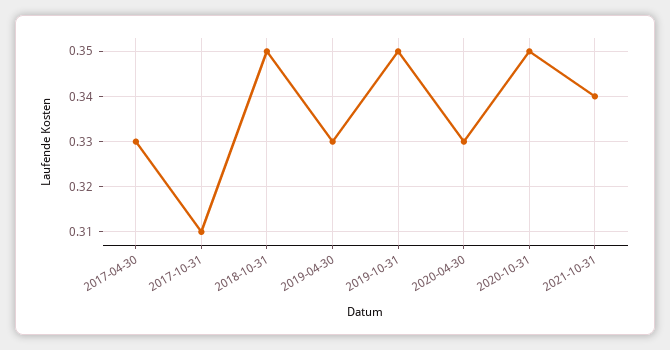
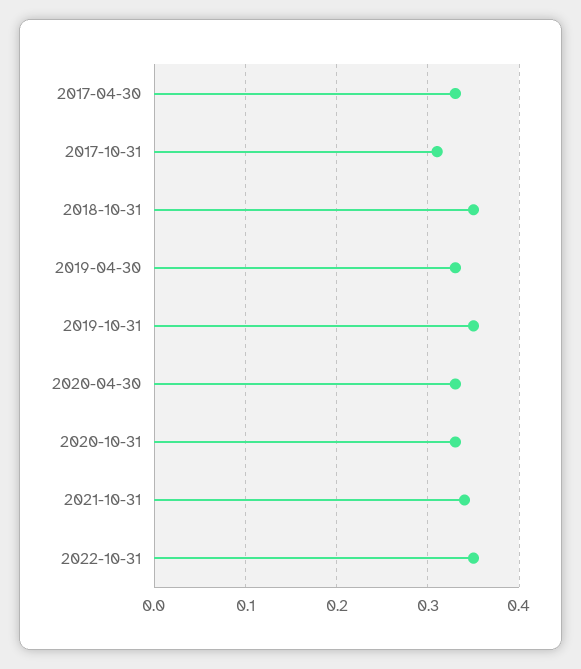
2020-10-31: 0.35 -> 0.33
2022-10-31: none -> 0.35

